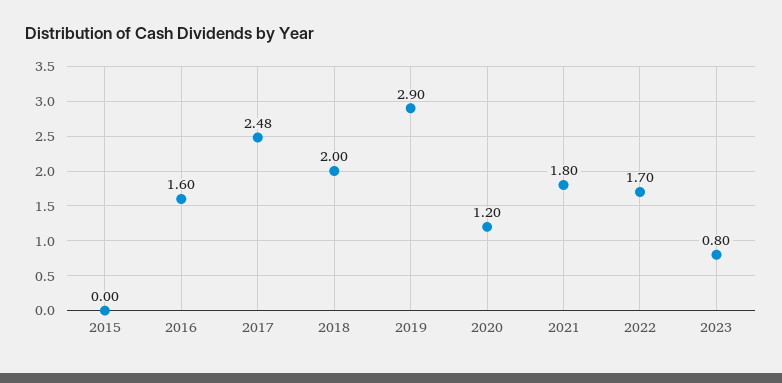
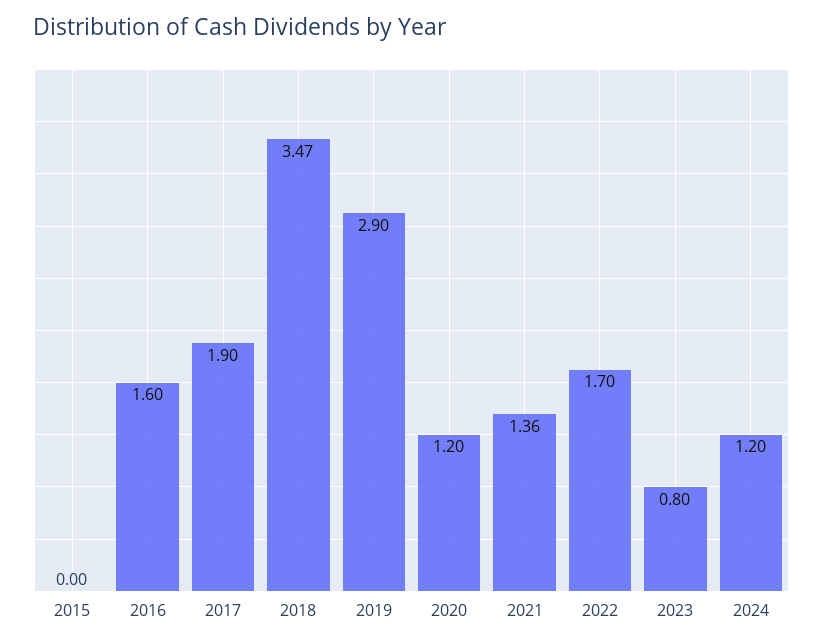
2017: 2.48 -> 1.9
2018: 2 -> 3.47
2021: 1.8 -> 1.36
2024: none -> 1.2

